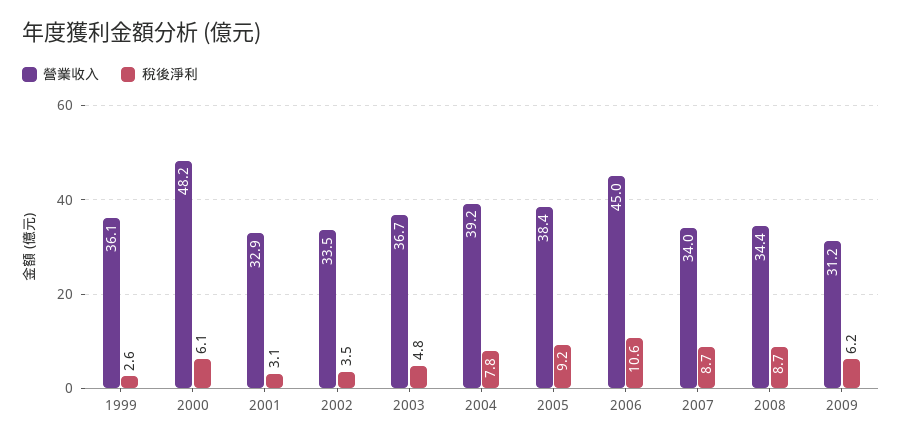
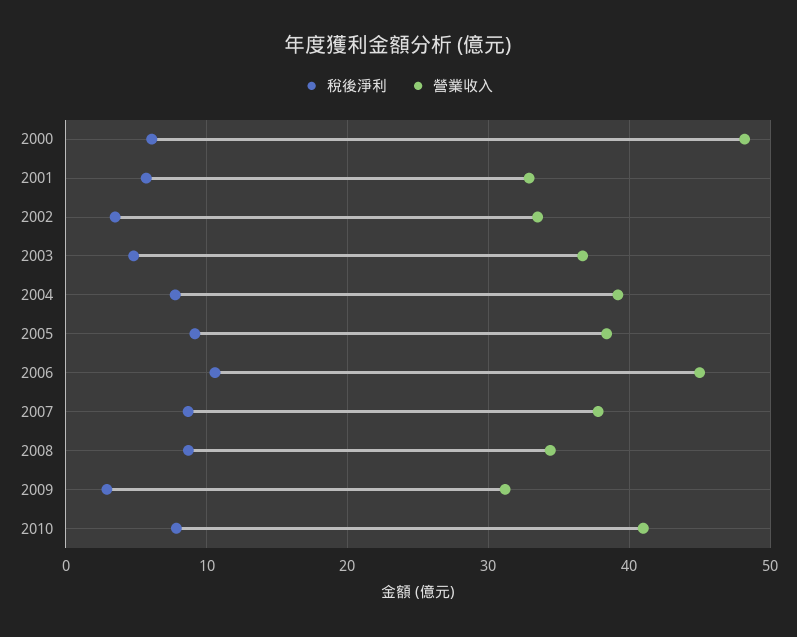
營業收入, 1999: 36.1 -> none
稅後淨利, 1999: 2.6 -> none
稅後淨利, 2001: 3.1 -> 6
營業收入, 2007: 34 -> 38
稅後淨利, 2009: 6.2 -> 3
稅後淨利, 2010: none -> 8
營業收入, 2010: none -> 41

